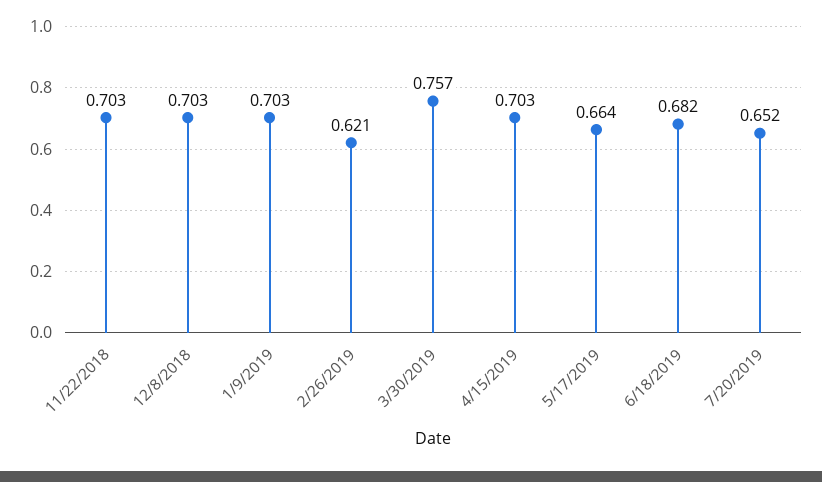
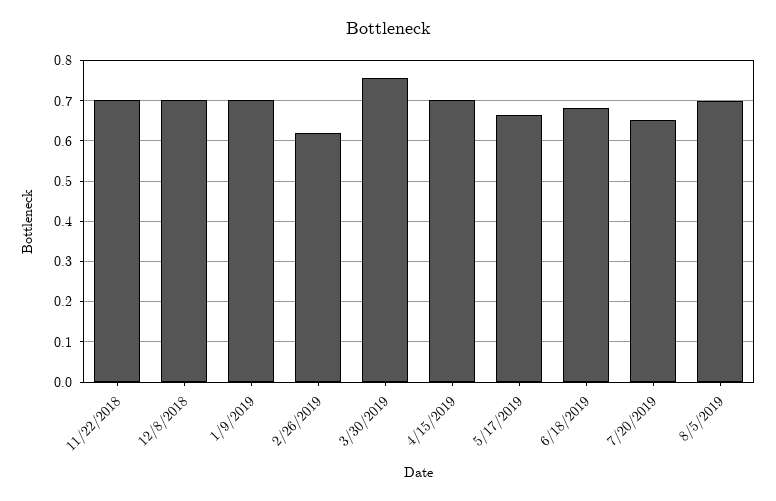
8/5/2019: none -> 0.7

